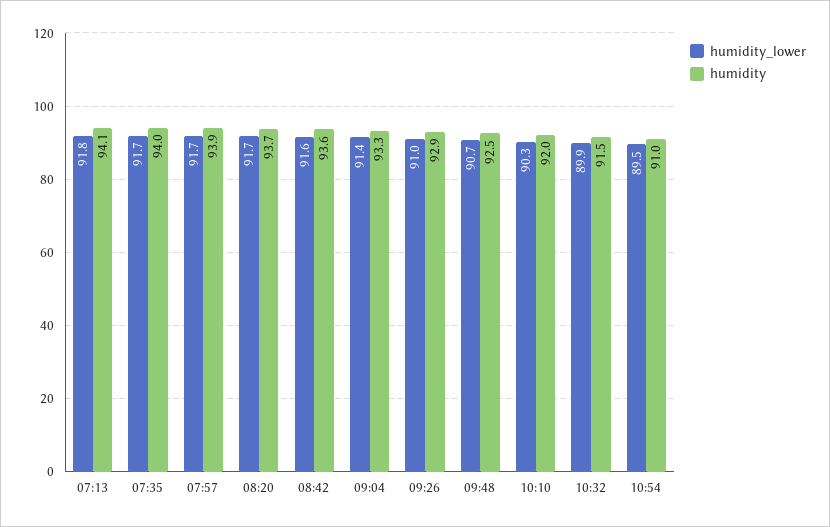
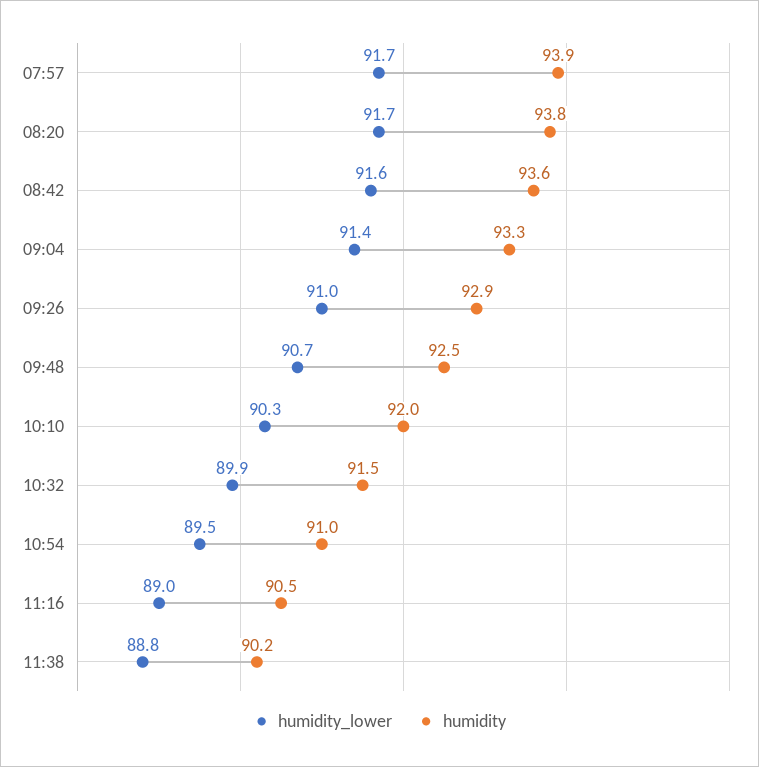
humidity_lower, 07:13: 91.8 -> none
humidity, 07:13: 94.1 -> none
humidity_lower, 07:35: 91.7 -> none
humidity, 07:35: 94 -> none
humidity, 08:20: 93.7 -> 93.8
humidity_lower, 11:16: none -> 89
humidity, 11:16: none -> 90.5
humidity_lower, 11:38: none -> 88.8
humidity, 11:38: none -> 90.2

